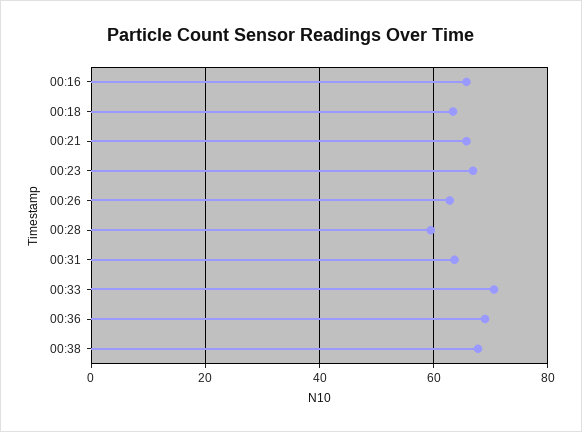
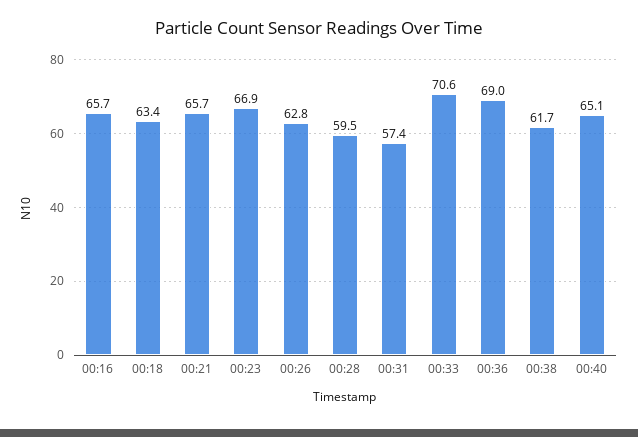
00:31: 64 -> 57.4
00:38: 68 -> 61.7
00:40: none -> 65.1

